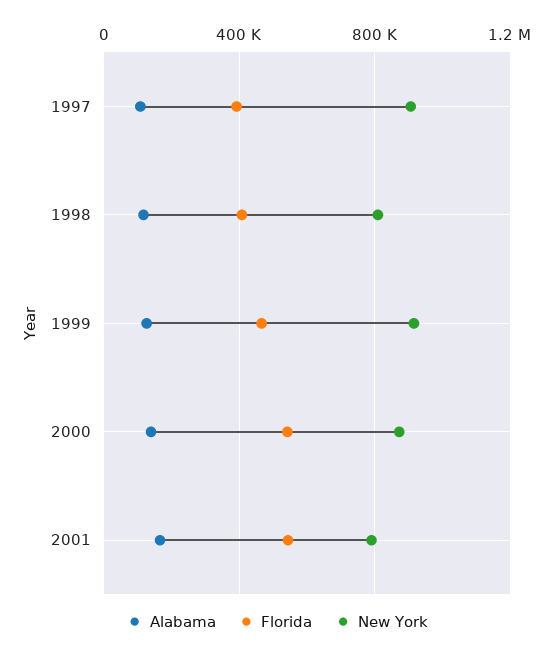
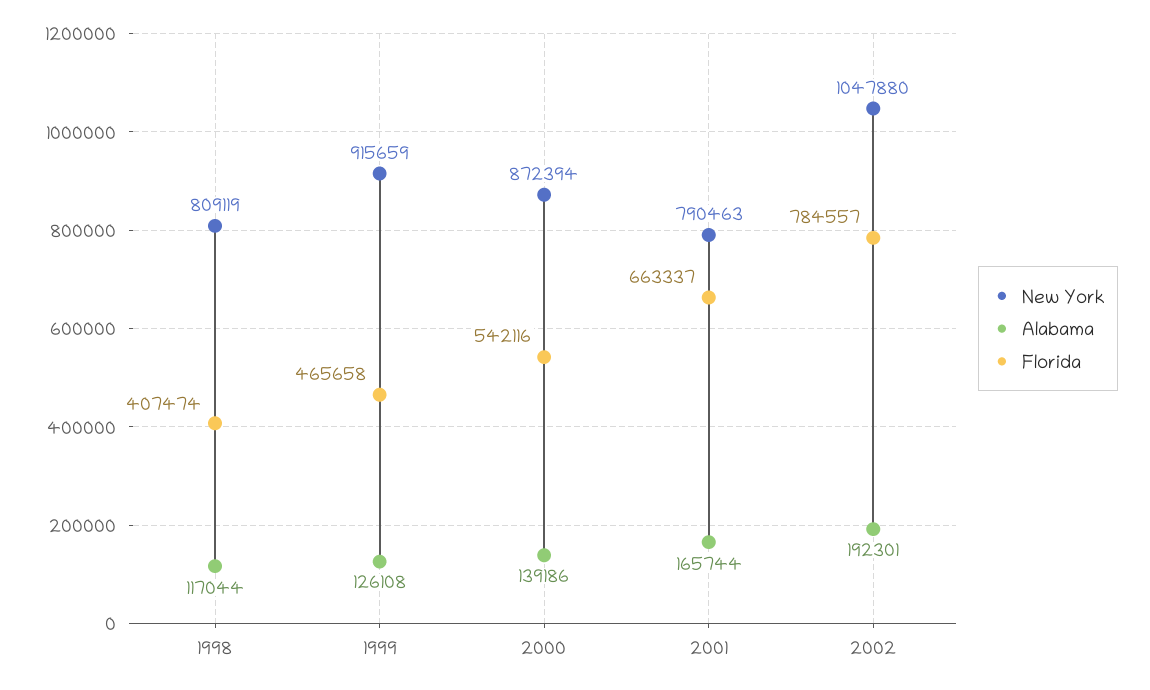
Alabama, 1997: 100000 -> none
Florida, 1997: 400000 -> none
New York, 1997: 900000 -> none
Florida, 2001: 550000 -> 663337
New York, 2002: none -> 1047880
Alabama, 2002: none -> 192301
Florida, 2002: none -> 784557

